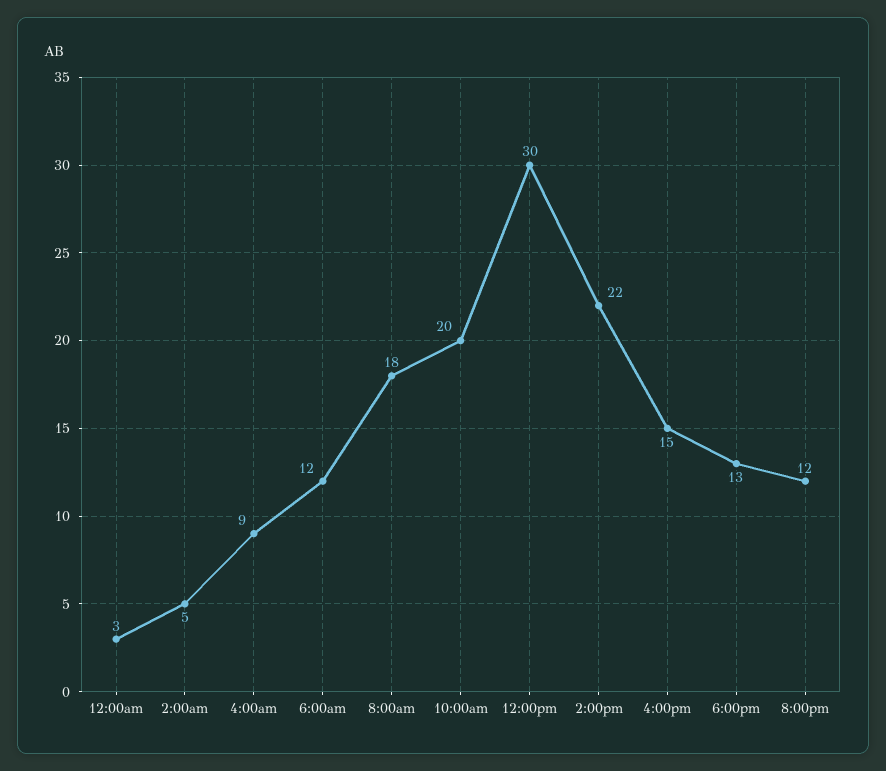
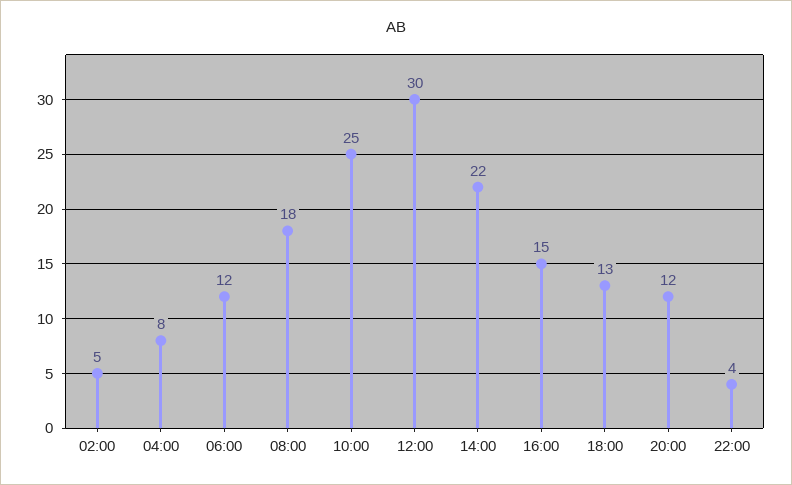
12:00am: 3 -> none
4:00am: 9 -> 8
10:00am: 20 -> 25
22:00: none -> 4

